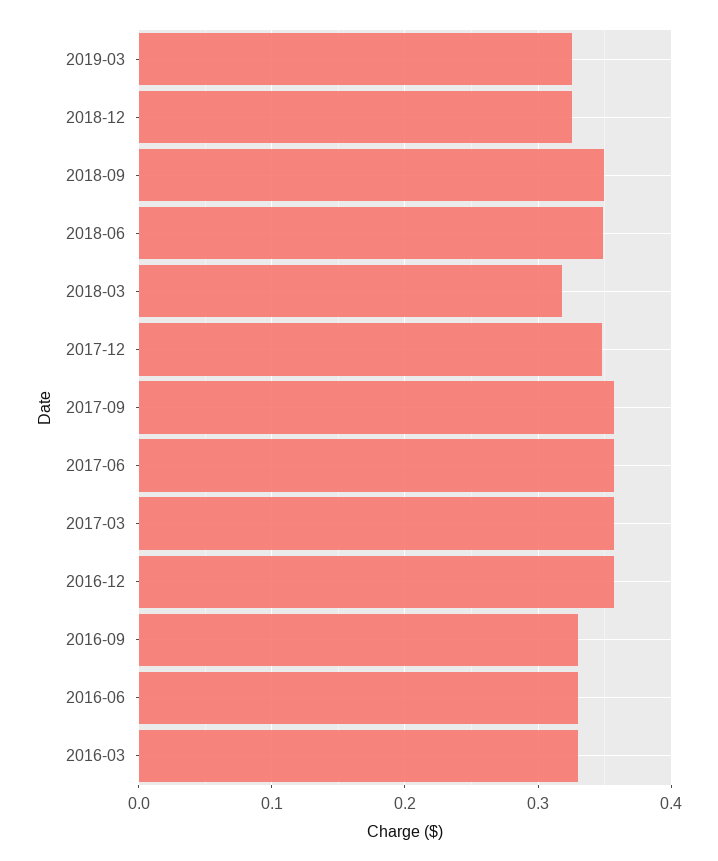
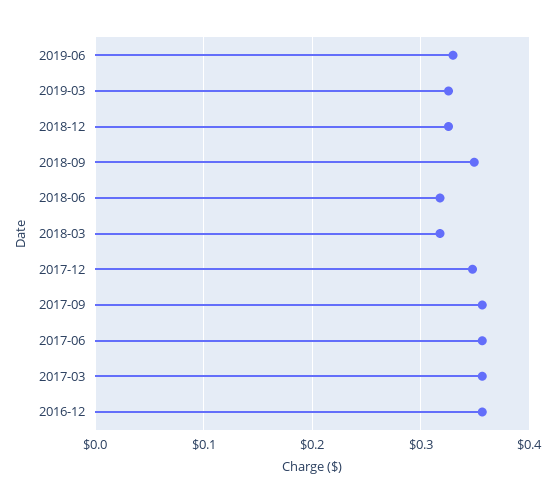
2018-06: 0.35 -> 0.32
2016-09: 0.33 -> none
2016-06: 0.33 -> none
2016-03: 0.33 -> none
2019-06: none -> 0.33

